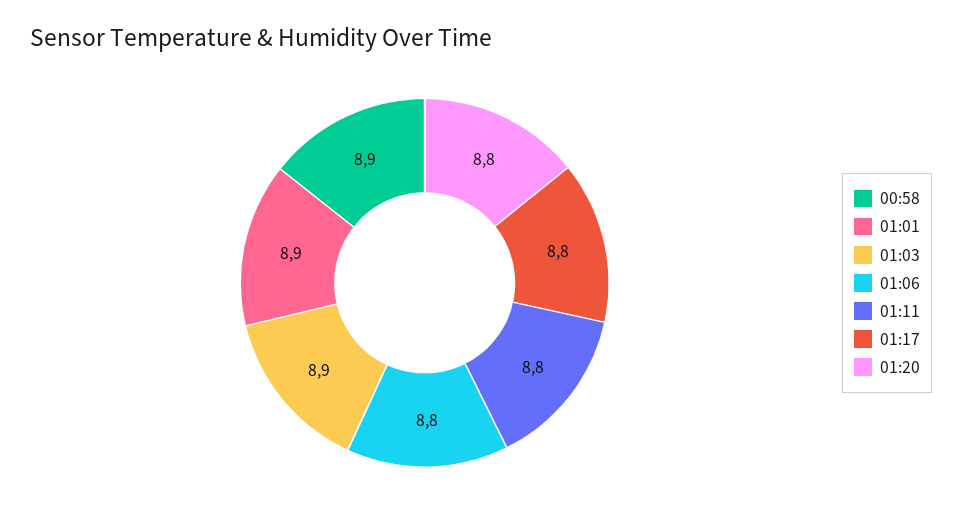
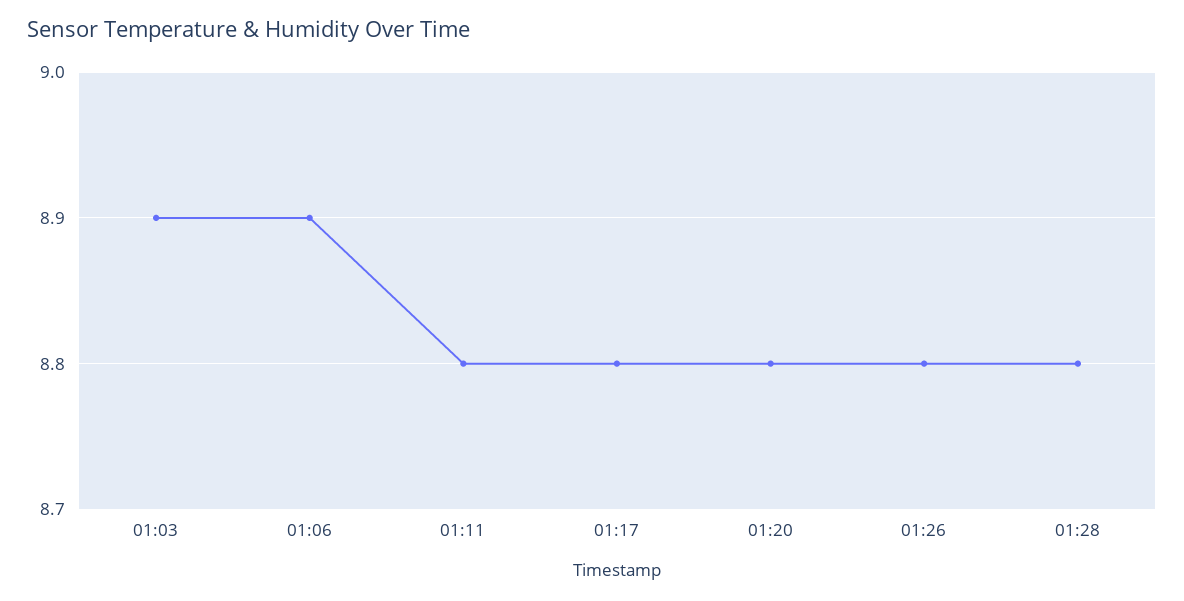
00:58: 8.9 -> none
01:01: 8.9 -> none
01:06: 8.8 -> 8.9
01:26: none -> 8.8
01:28: none -> 8.8

